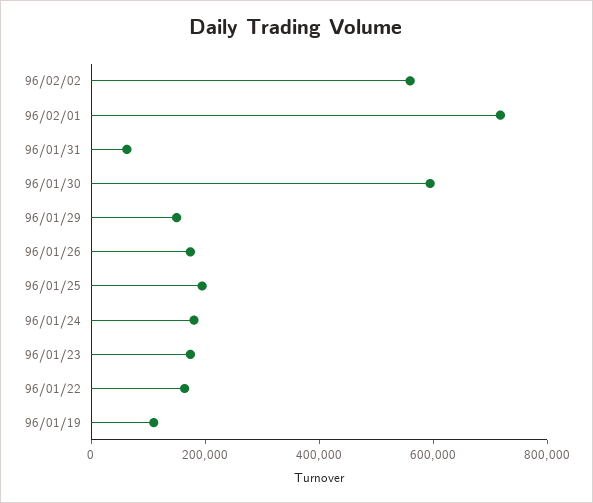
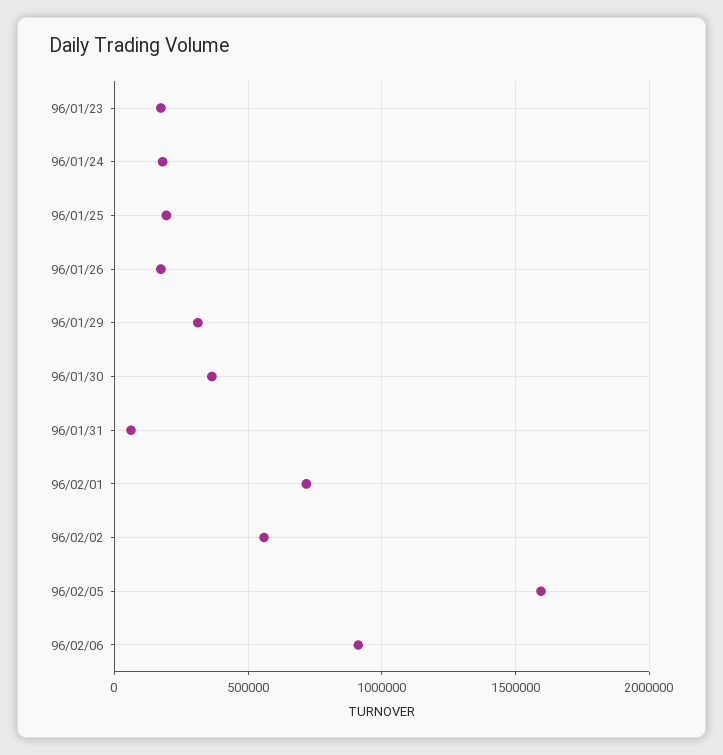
96/01/30: 600000 -> 350000
96/01/29: 150000 -> 300000
96/01/22: 150000 -> none
96/01/19: 100000 -> none
96/02/05: none -> 1600000
96/02/06: none -> 900000

